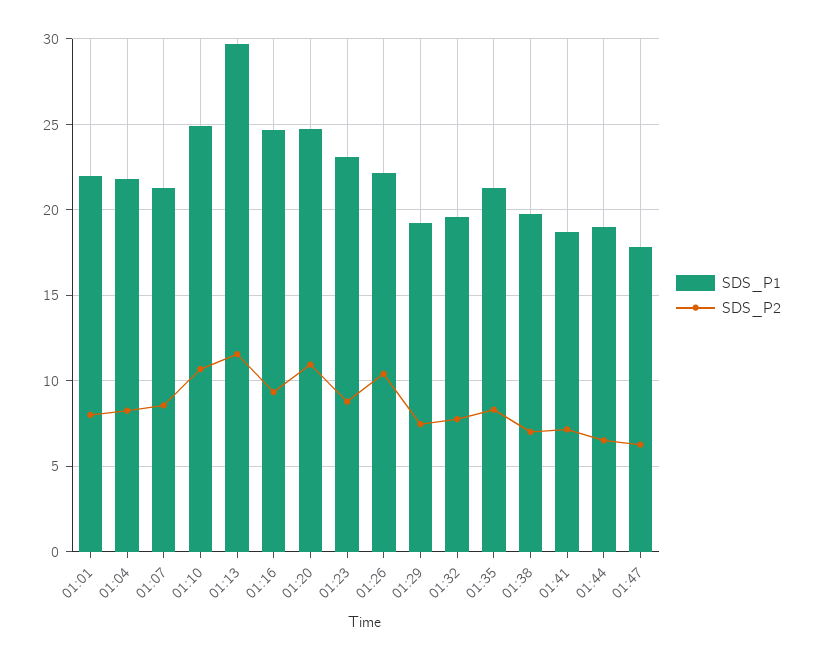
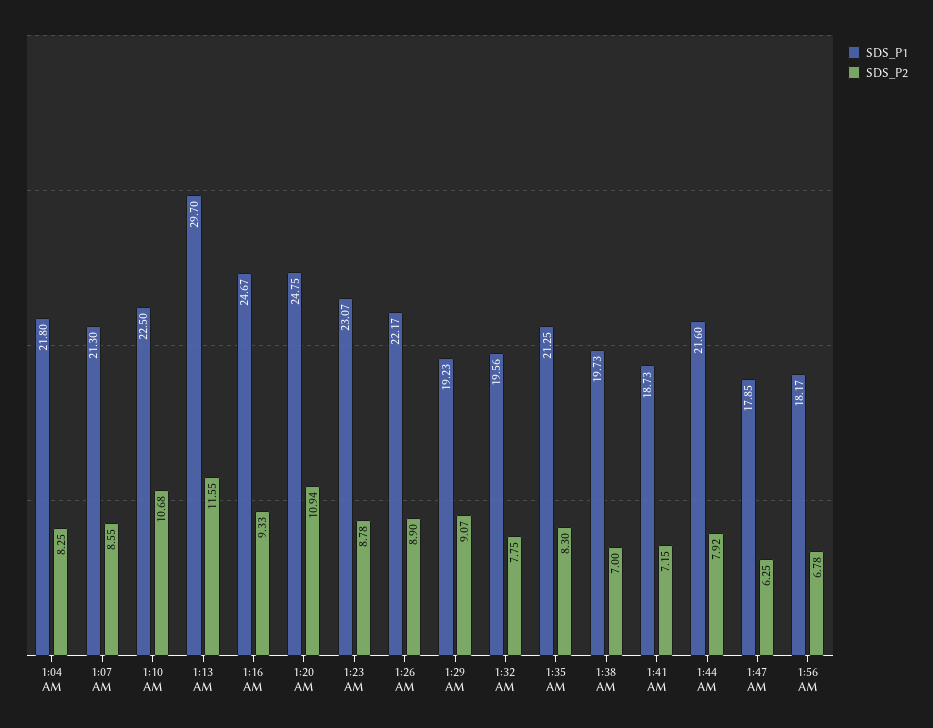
SDS_P1, 01:01: 22 -> none
SDS_P2, 01:01: 8 -> none
SDS_P1, 01:10: 25 -> 22.5
SDS_P2, 01:26: 10.5 -> 8.9
SDS_P2, 01:29: 7.5 -> 9.07
SDS_P1, 01:44: 19 -> 21.6
SDS_P2, 01:44: 6.5 -> 7.92
SDS_P1, 1:56 AM: none -> 18.17
SDS_P2, 1:56 AM: none -> 6.78

